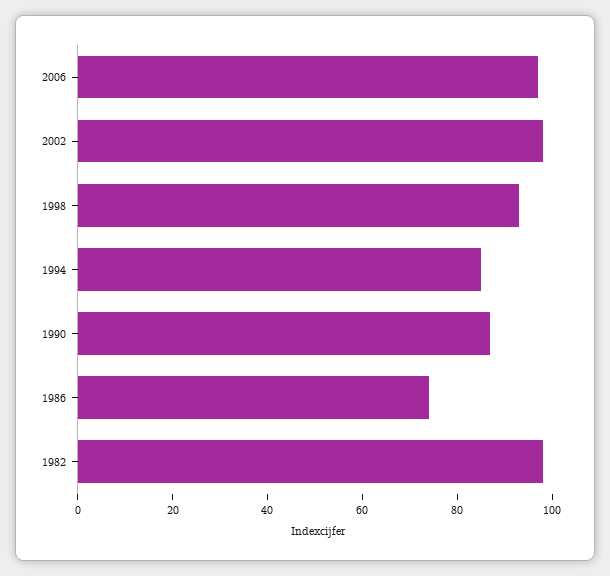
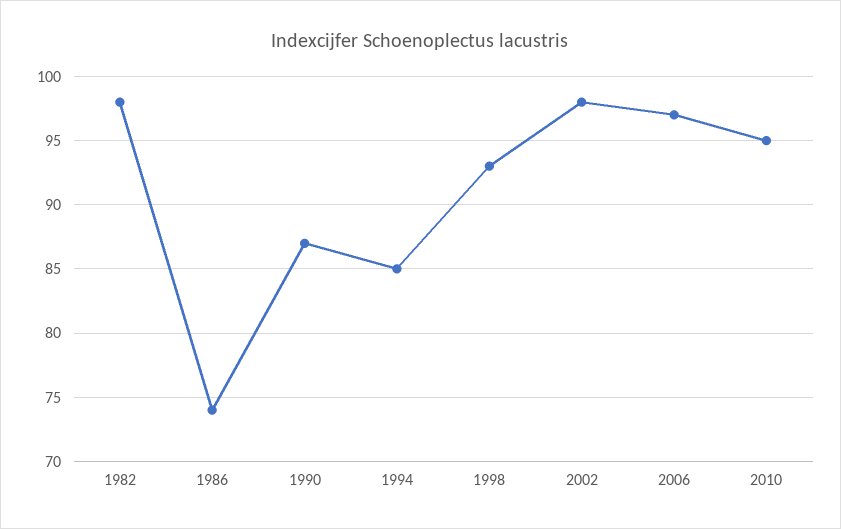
2010: none -> 95

